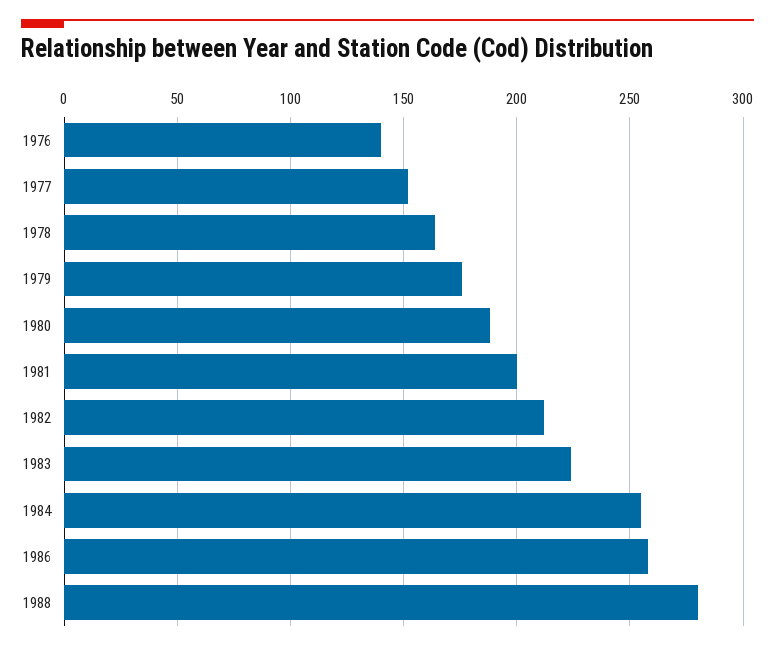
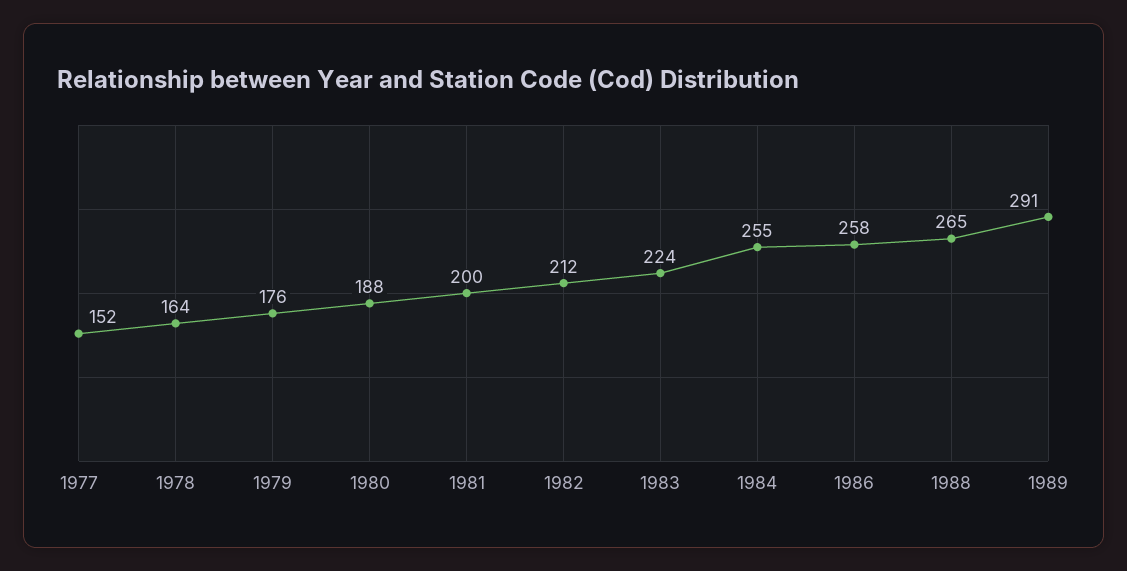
1976: 140 -> none
1988: 280 -> 265
1989: none -> 291

